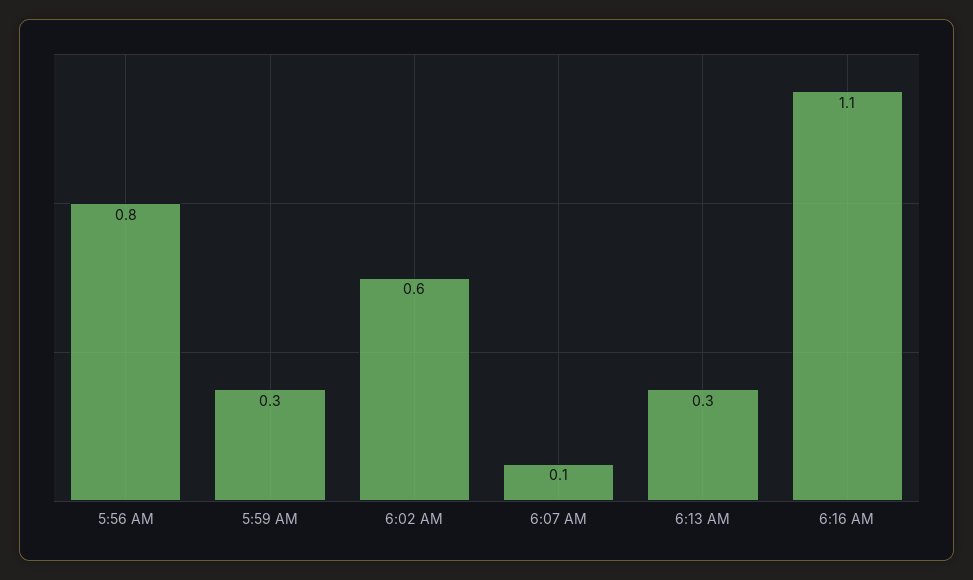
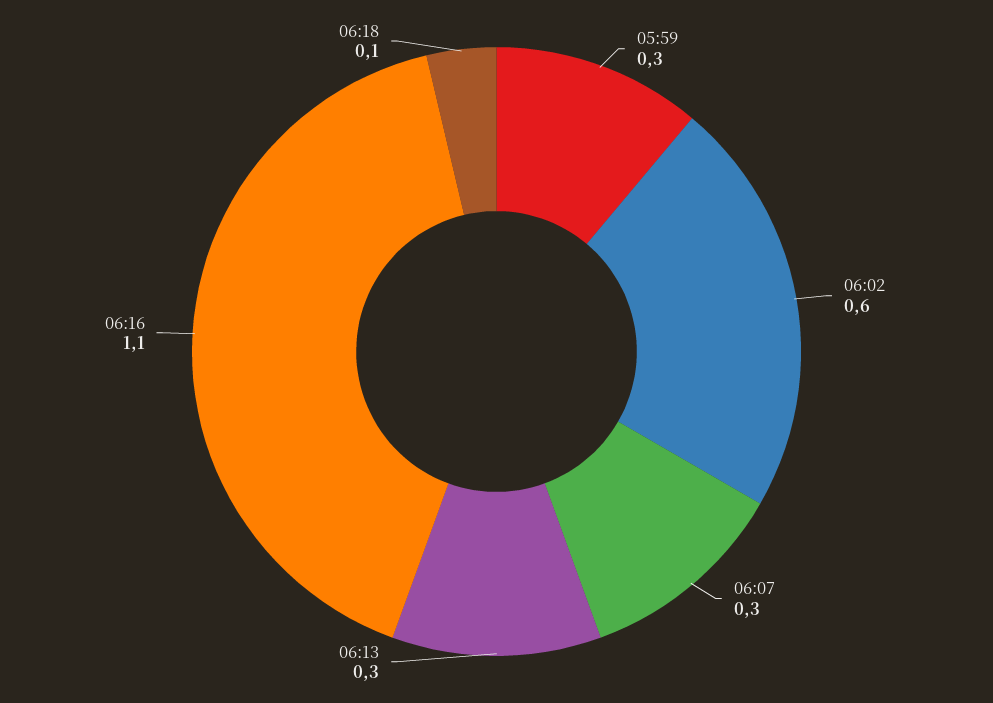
5:56 AM: 0.8 -> none
6:07 AM: 0.1 -> 0.3
06:18: none -> 0.1

